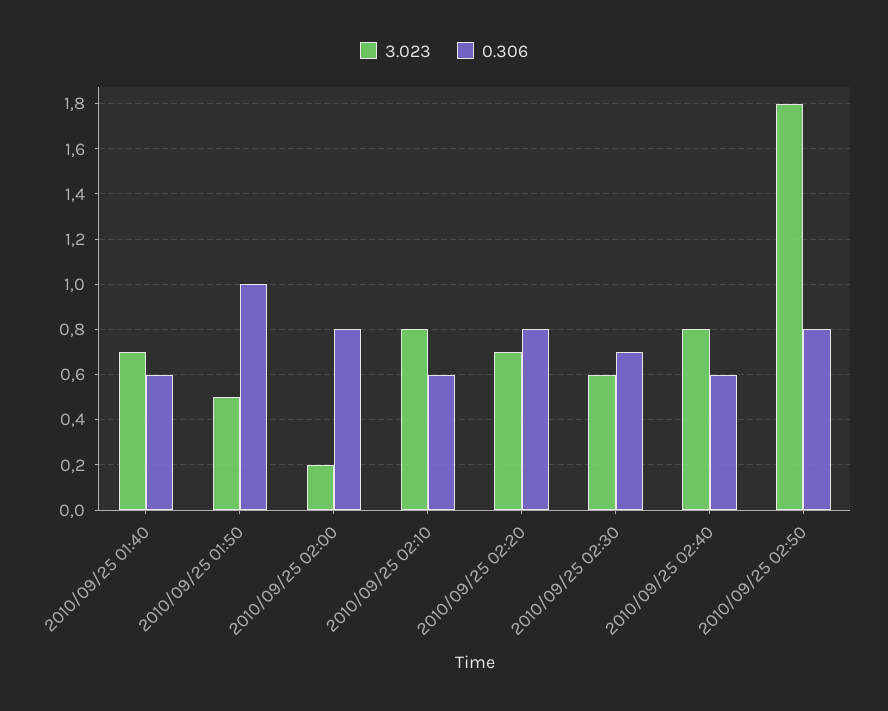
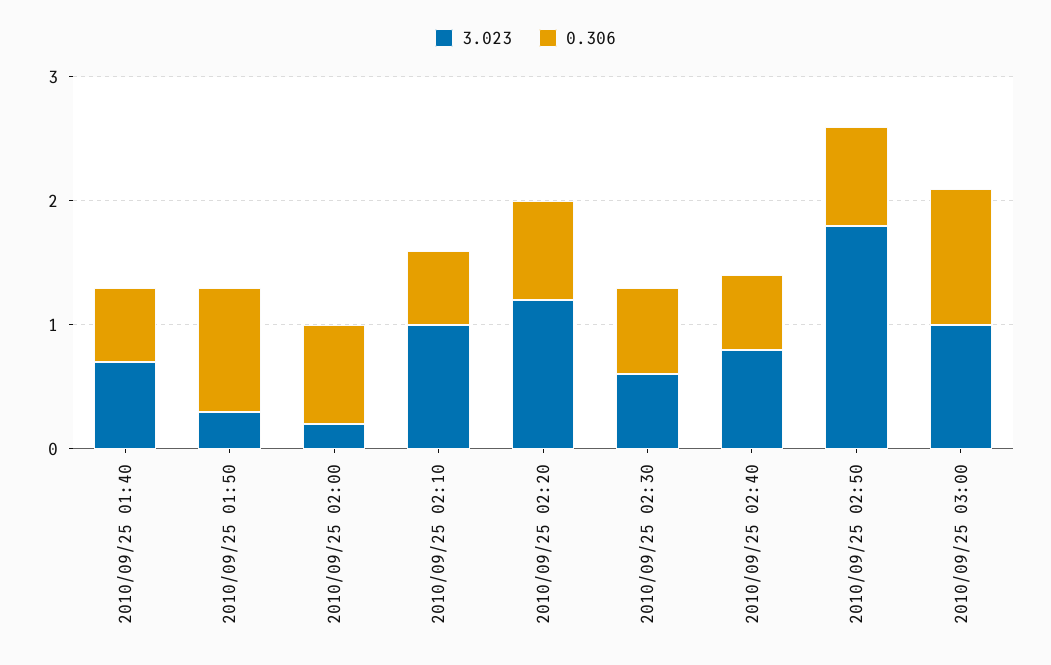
3.023, 2010/09/25 01:50: 0.5 -> 0.3
3.023, 2010/09/25 02:10: 0.8 -> 1
3.023, 2010/09/25 02:20: 0.7 -> 1.2
3.023, 2010/09/25 03:00: none -> 1
0.306, 2010/09/25 03:00: none -> 1.1

